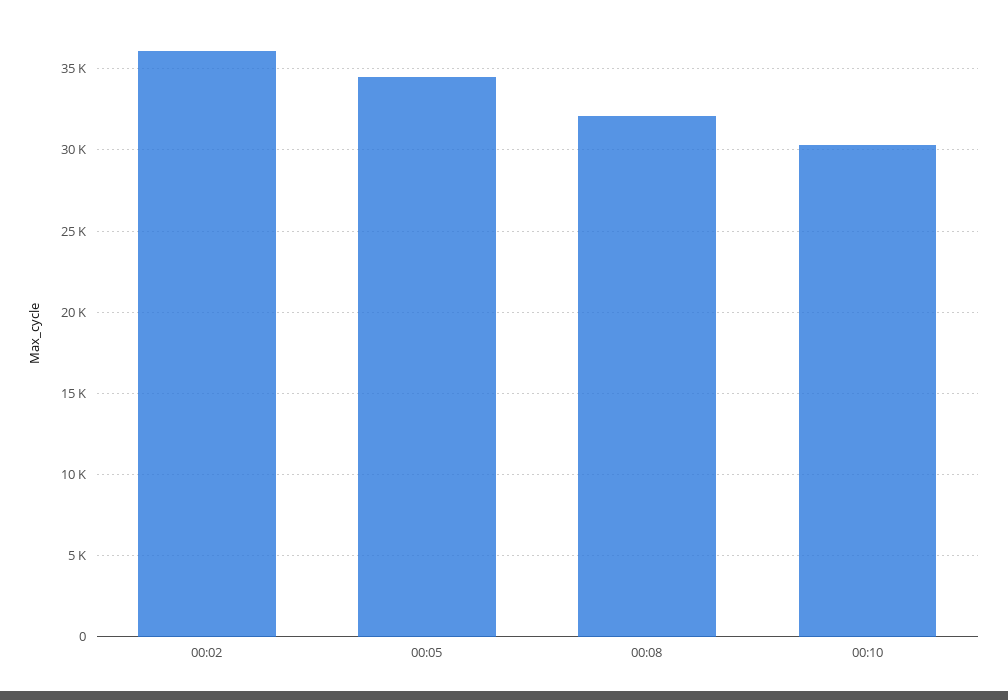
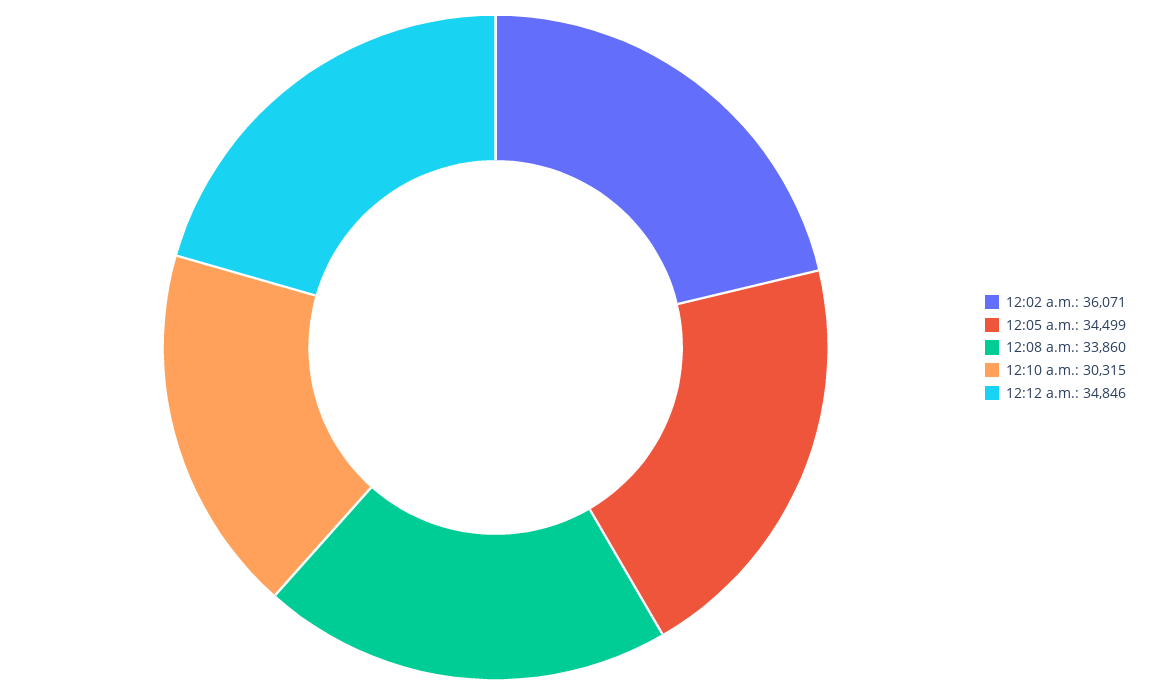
00:08: 32000 -> 33860
12:12 a.m.: none -> 34846

